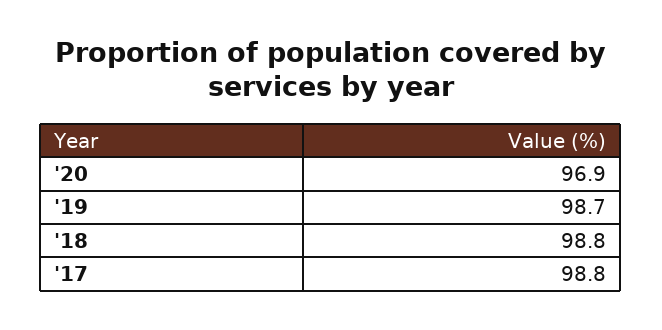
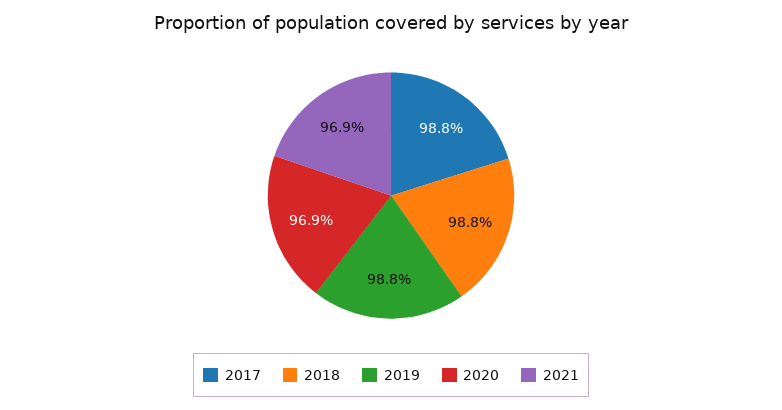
'19: 98.7 -> 98.8
2021: none -> 96.9

